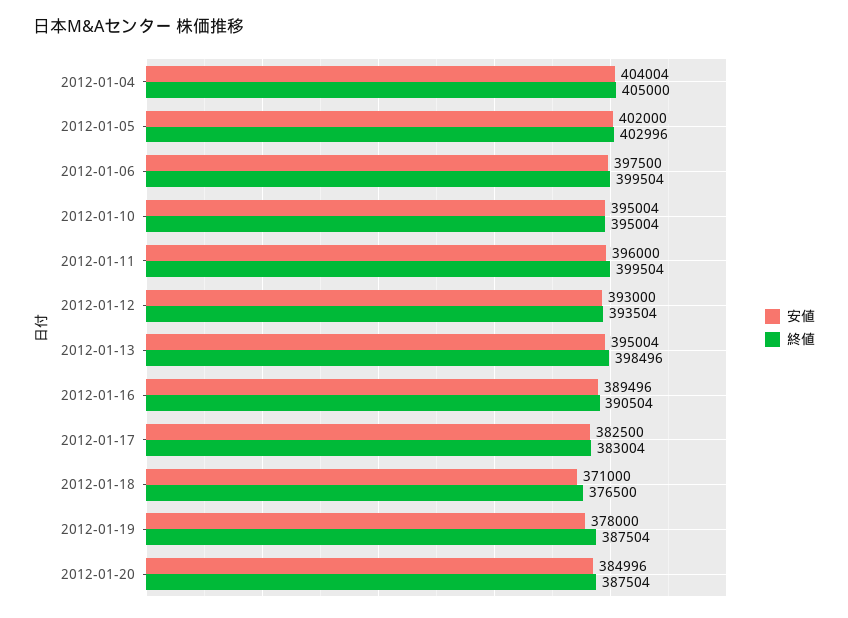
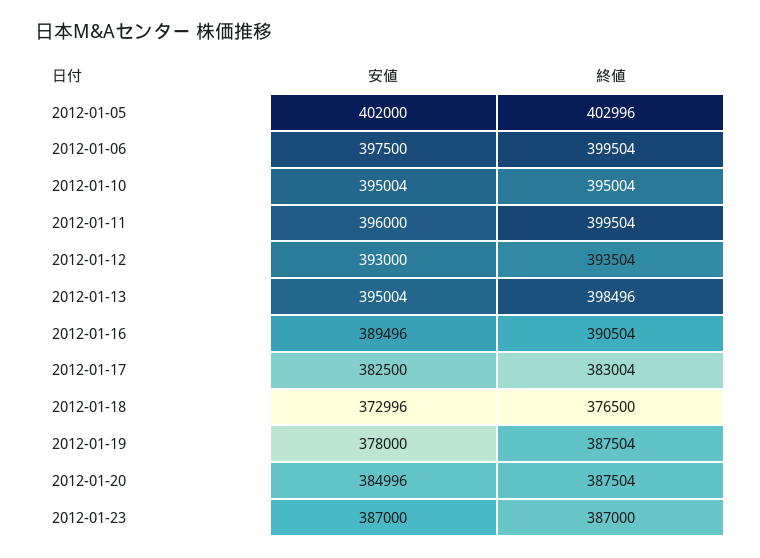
安値, 2012-01-04: 404004 -> none
終値, 2012-01-04: 405000 -> none
安値, 2012-01-18: 371000 -> 372996
安値, 2012-01-23: none -> 387000
終値, 2012-01-23: none -> 387000

